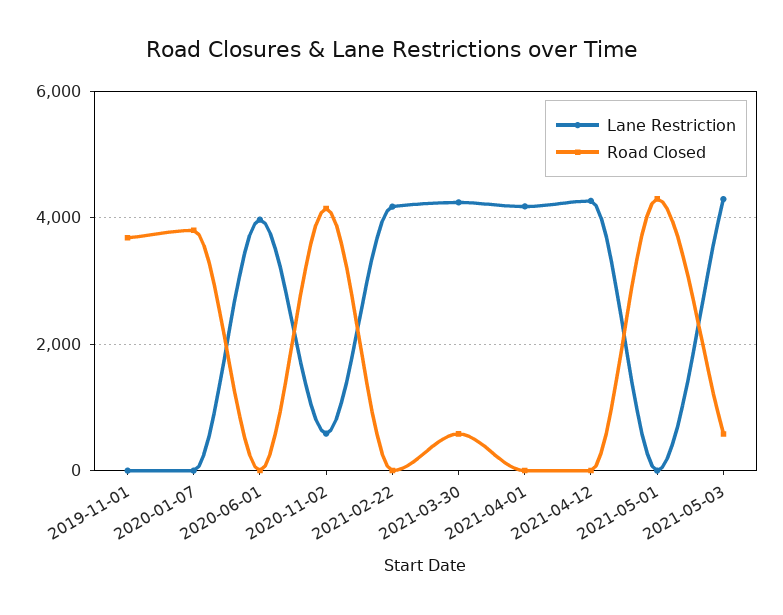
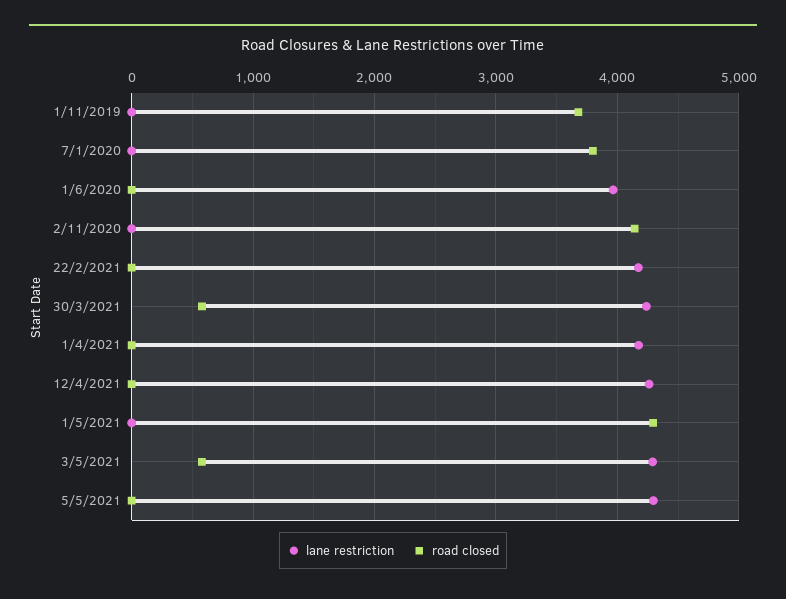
Lane Restriction, 2020-11-02: 600 -> 0
Lane Restriction, 5/5/2021: none -> 4300
Road Closed, 5/5/2021: none -> 0

